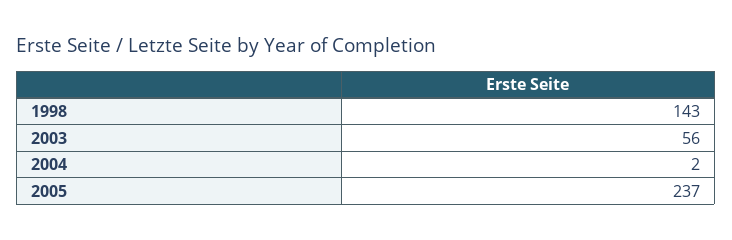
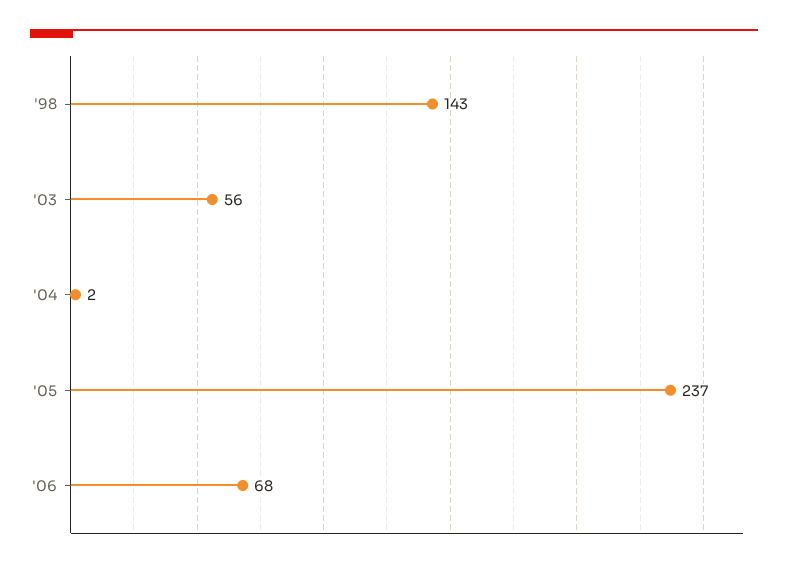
'06: none -> 68

